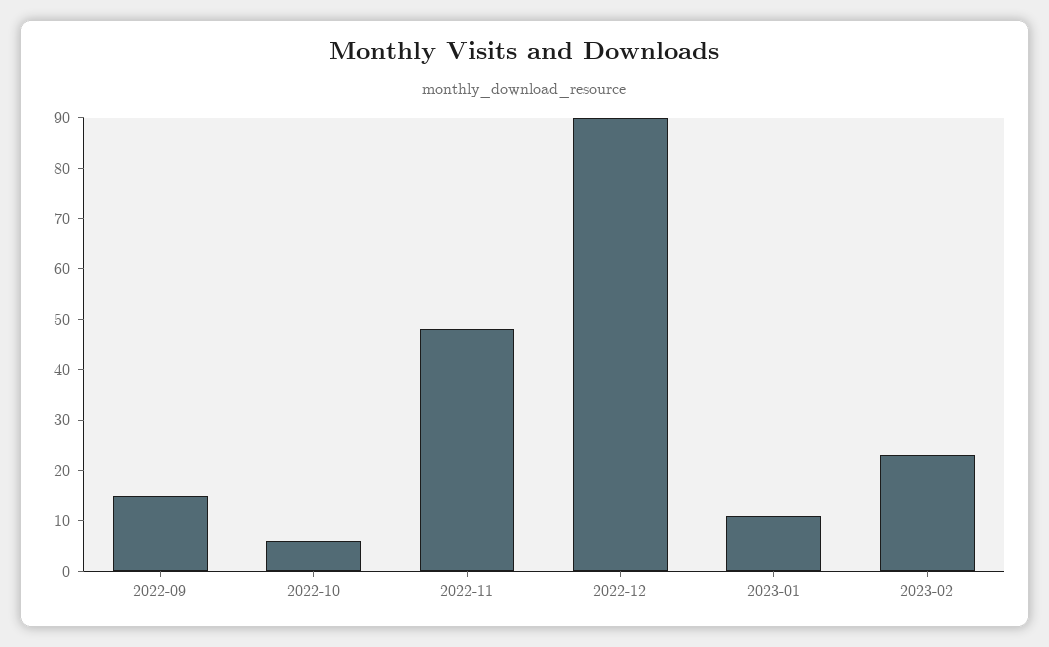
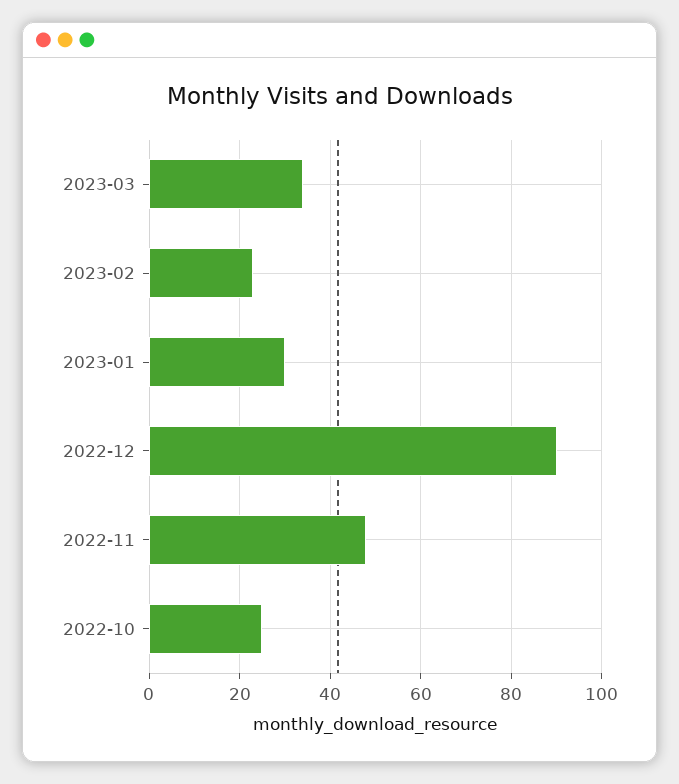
2022-09: 15 -> none
2022-10: 5 -> 25
2023-01: 10 -> 30
2023-03: none -> 35

